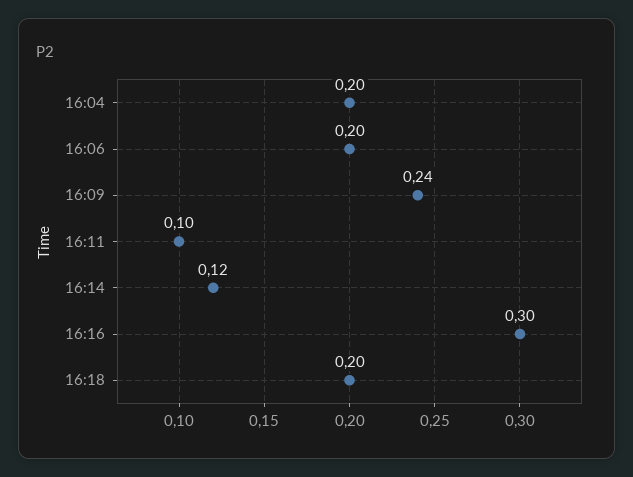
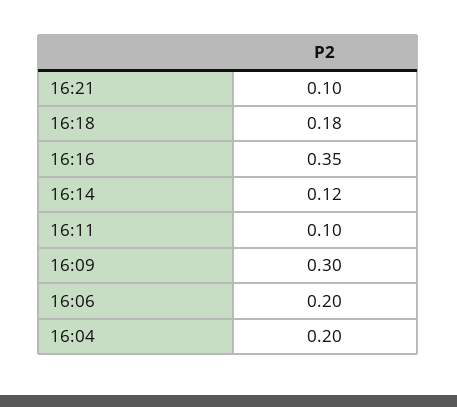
16:09: 0.24 -> 0.3
16:16: 0.3 -> 0.35
16:18: 0.2 -> 0.18
16:21: none -> 0.1

